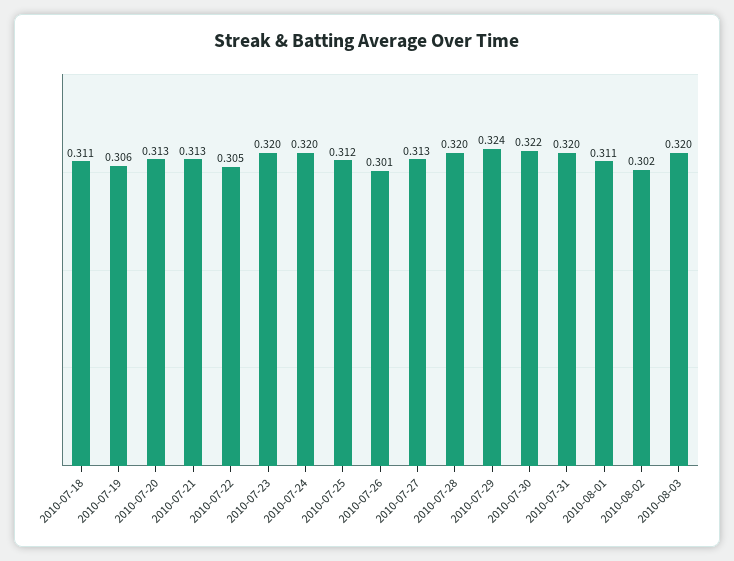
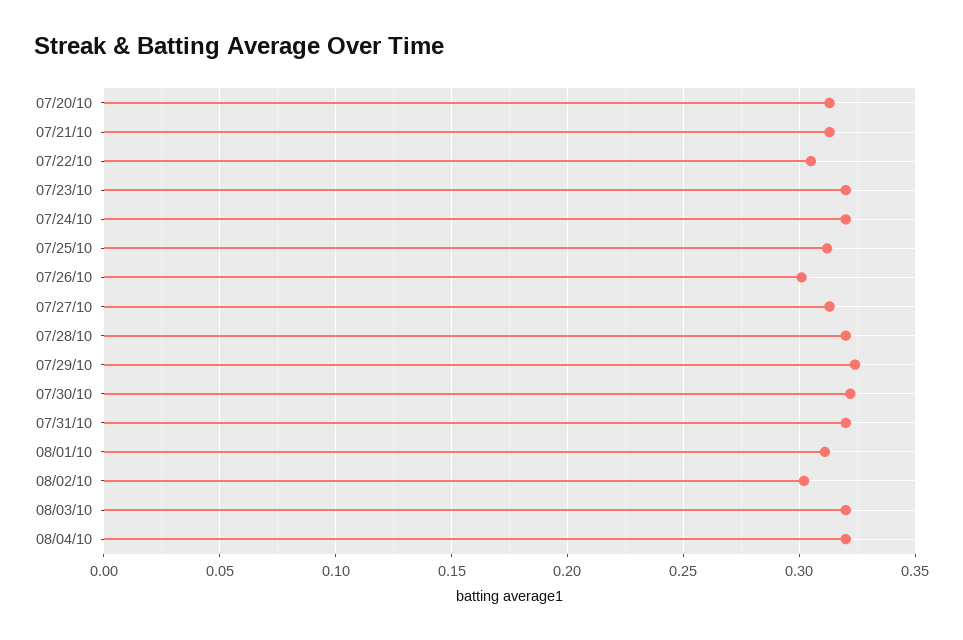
2010-07-18: 0.311 -> none
2010-07-19: 0.306 -> none
08/04/10: none -> 0.32

